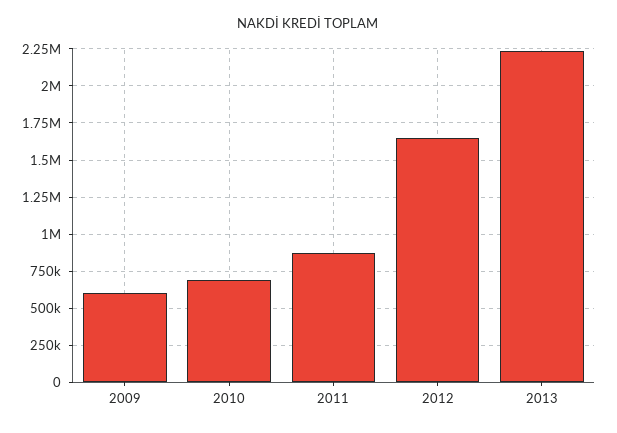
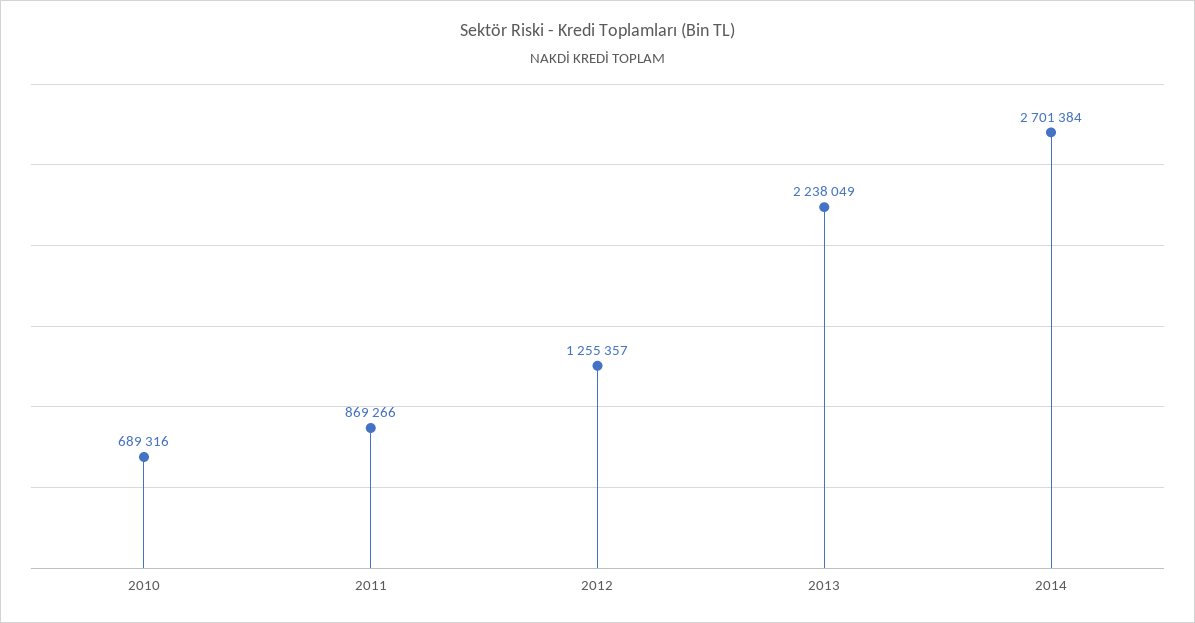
2009: 600000 -> none
2012: 1650000 -> 1255357
2014: none -> 2701384

